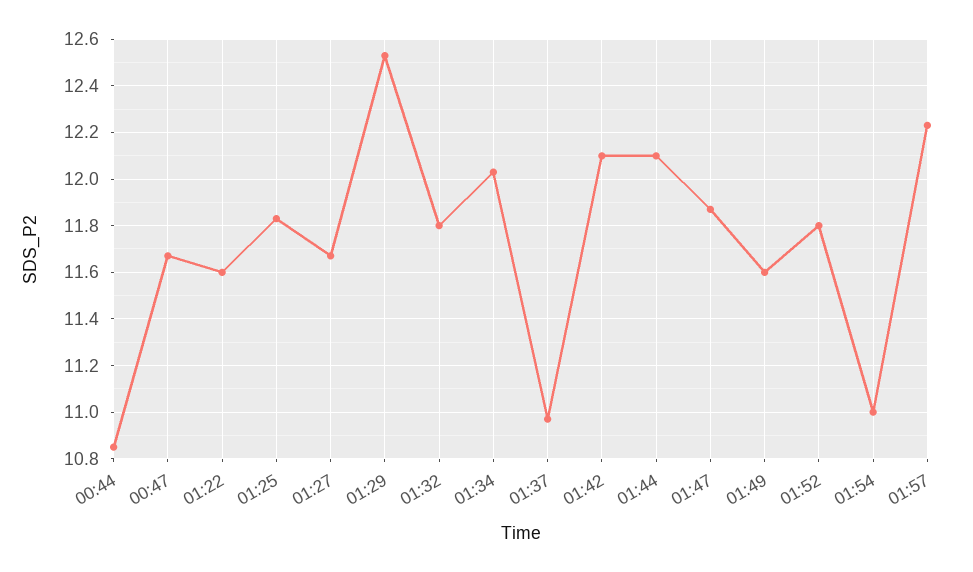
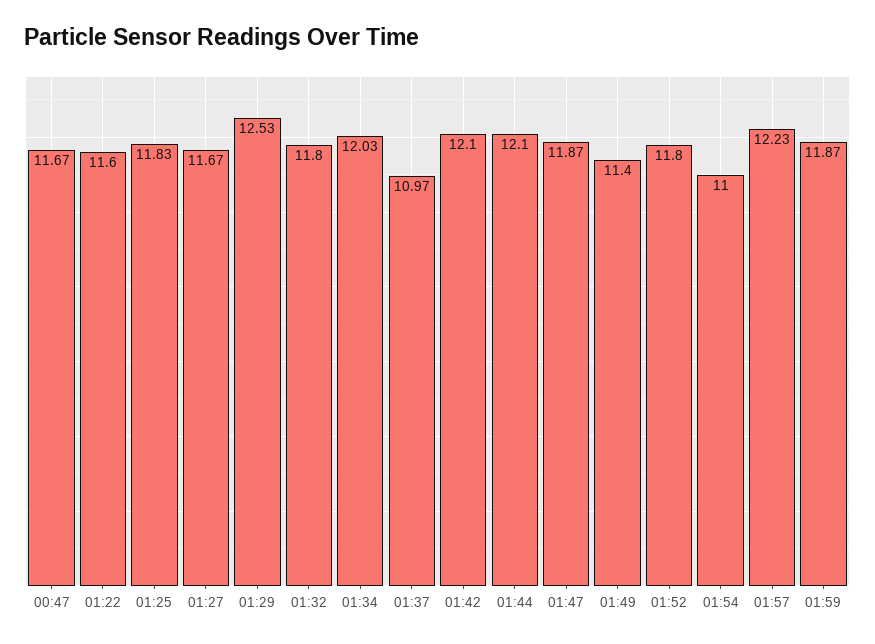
00:44: 10.85 -> none
01:49: 11.6 -> 11.4
01:59: none -> 11.87

